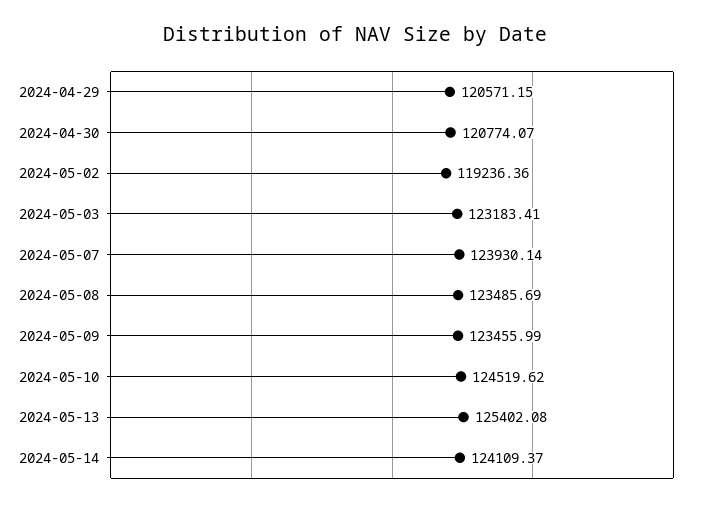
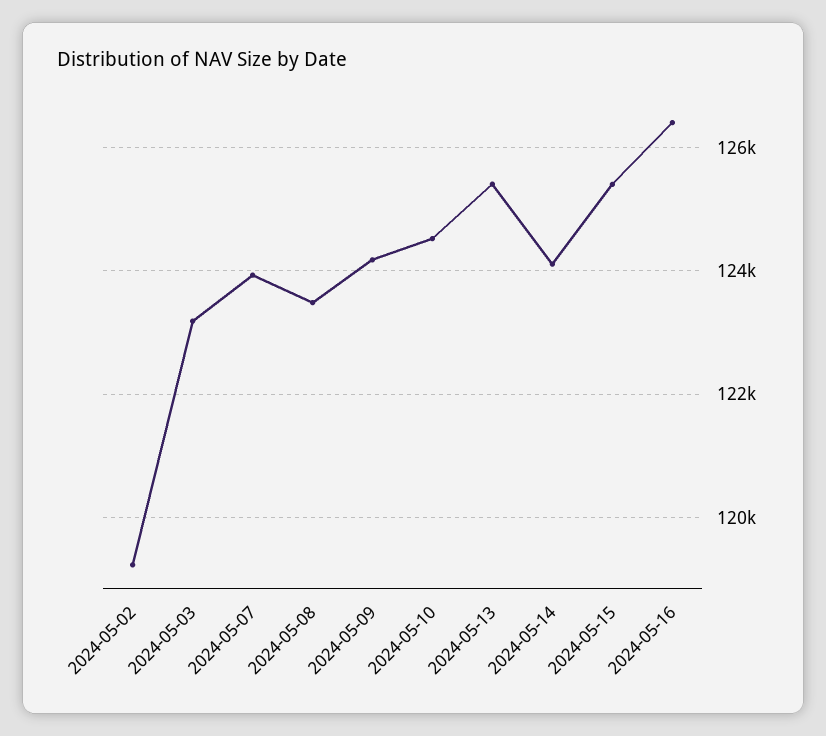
2024-04-29: 120571.15 -> none
2024-04-30: 120774.07 -> none
2024-05-09: 123455.99 -> 124200
2024-05-15: none -> 125400
2024-05-16: none -> 126400

